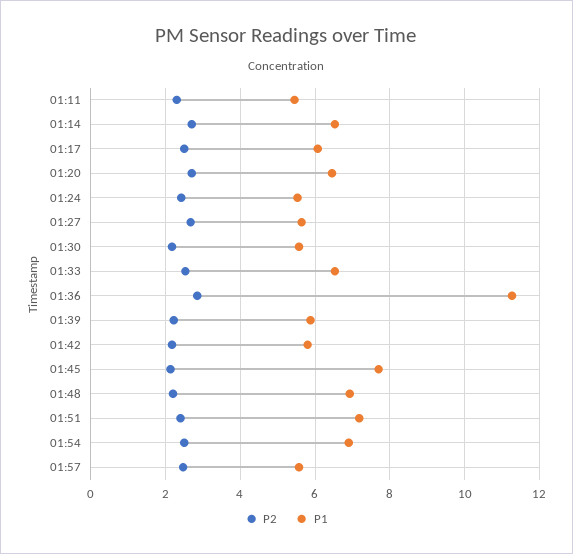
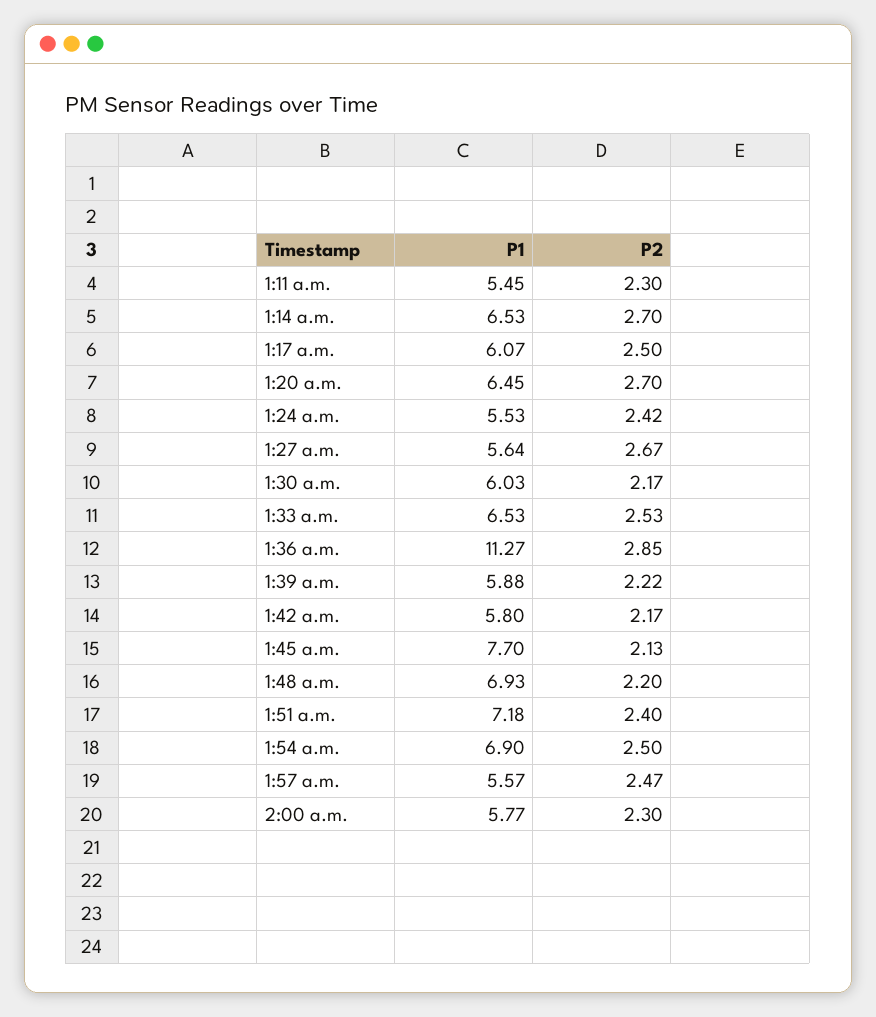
P1, 01:30: 5.6 -> 6.03
P1, 2:00 a.m.: none -> 5.77
P2, 2:00 a.m.: none -> 2.3

